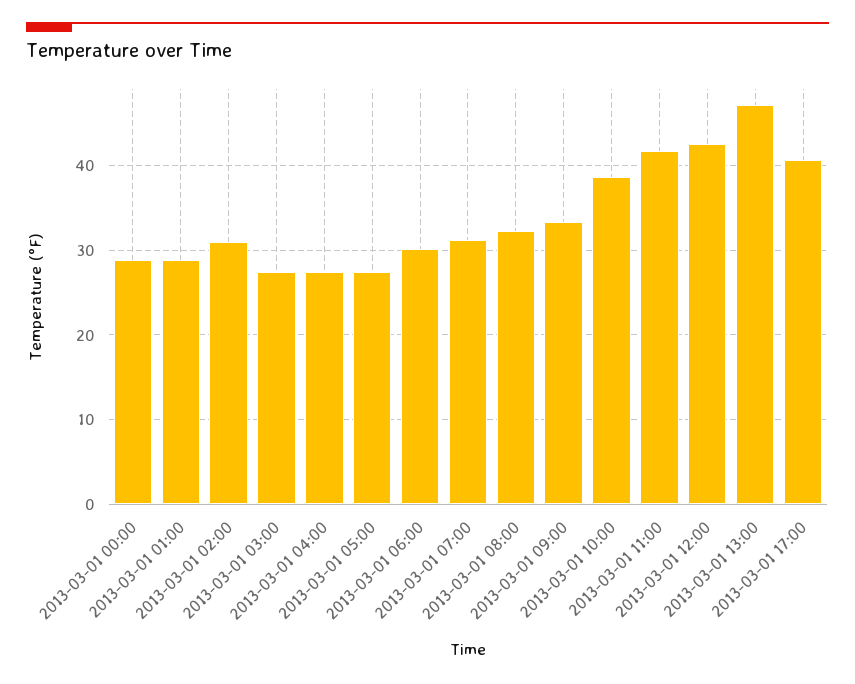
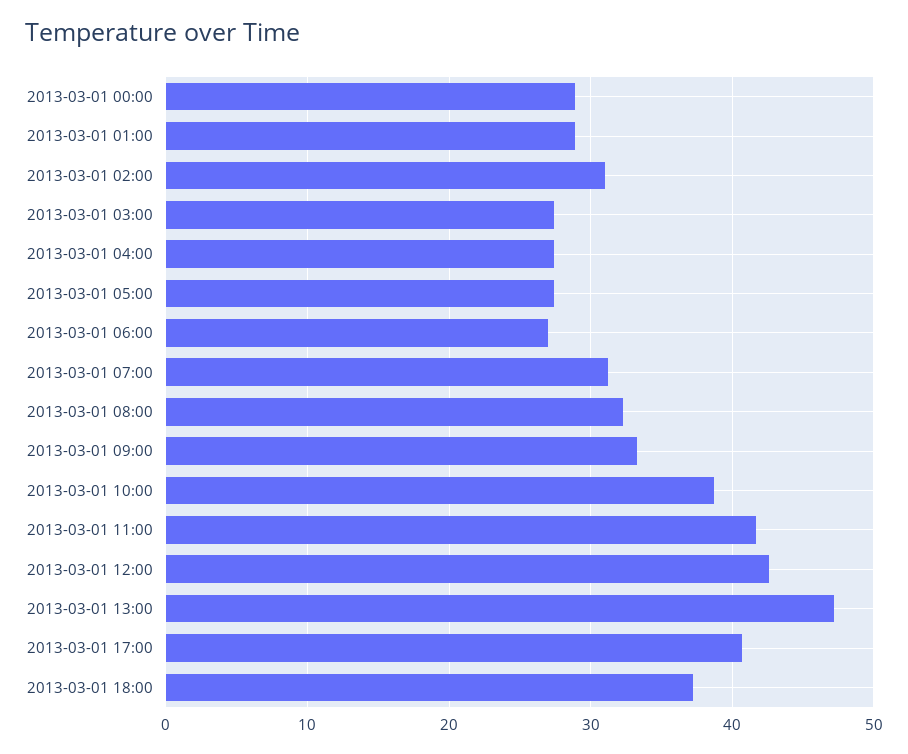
2013-03-01 06:00: 30 -> 27
2013-03-01 18:00: none -> 37

